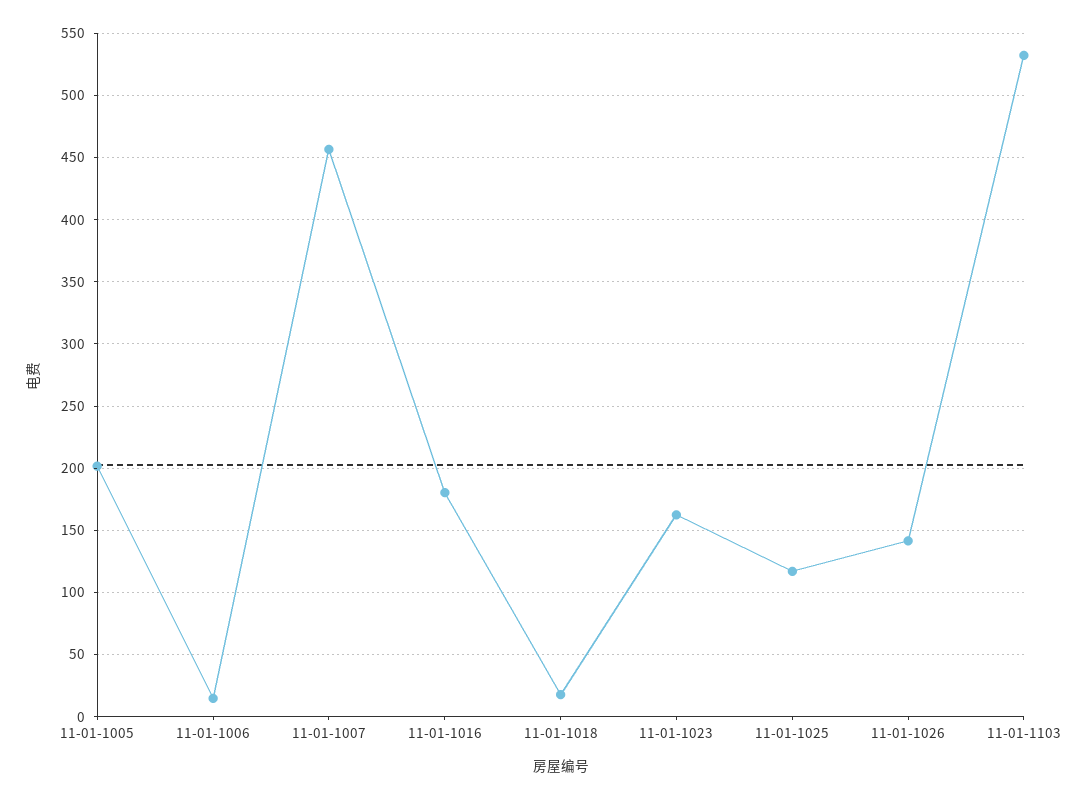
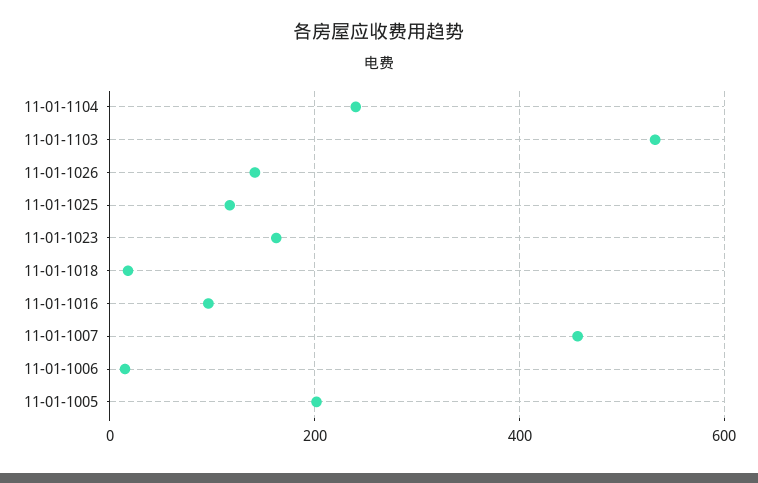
11-01-1016: 180 -> 100
11-01-1104: none -> 240

